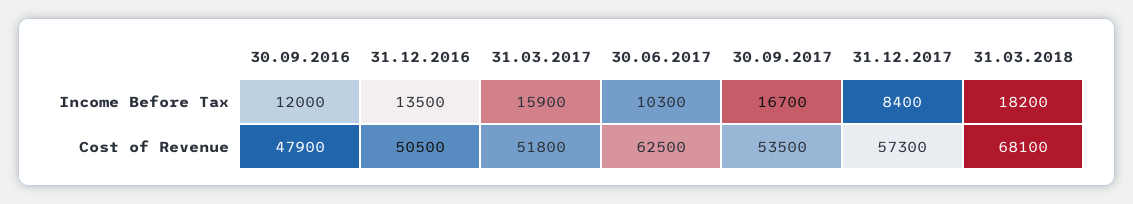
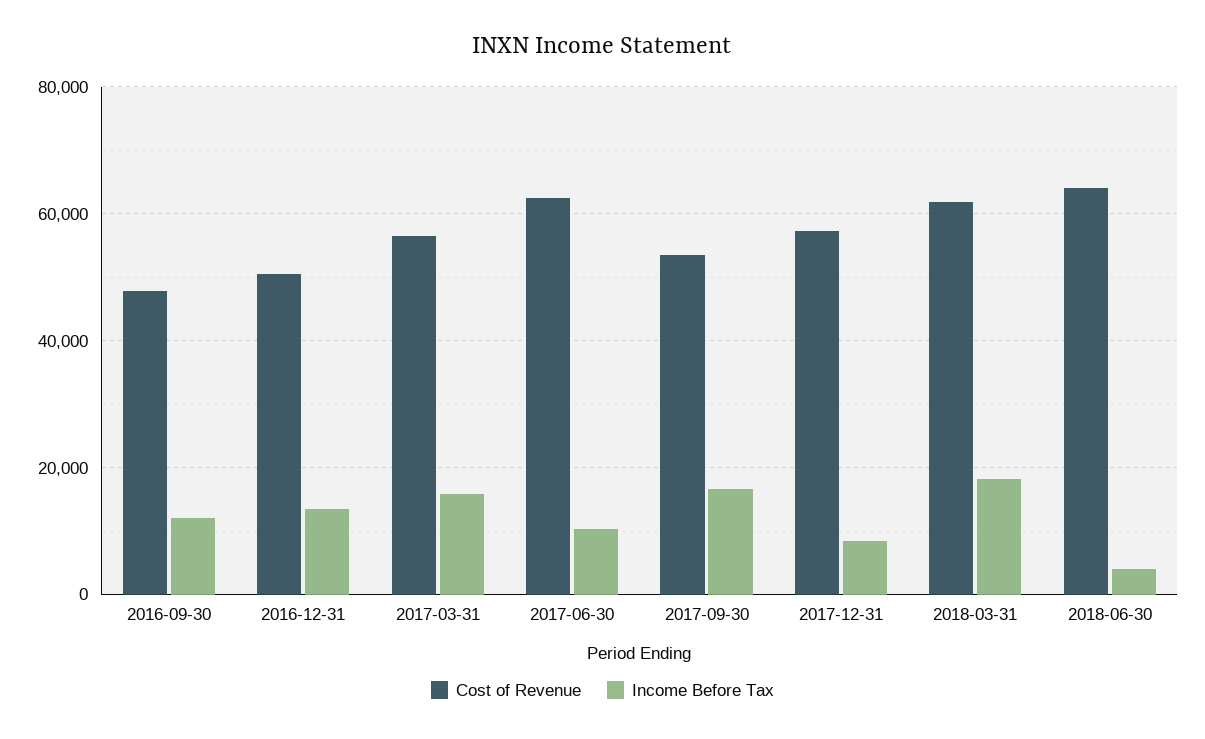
Cost of Revenue, 31.03.2017: 51800 -> 56000
Cost of Revenue, 31.03.2018: 68100 -> 62000
Cost of Revenue, 2018-06-30: none -> 64000
Income Before Tax, 2018-06-30: none -> 4000

